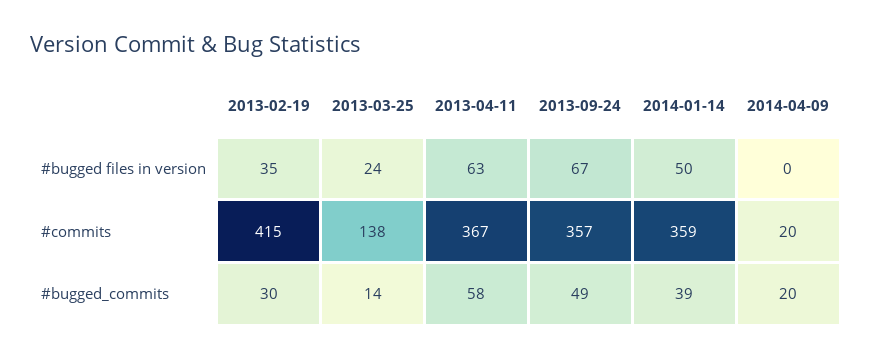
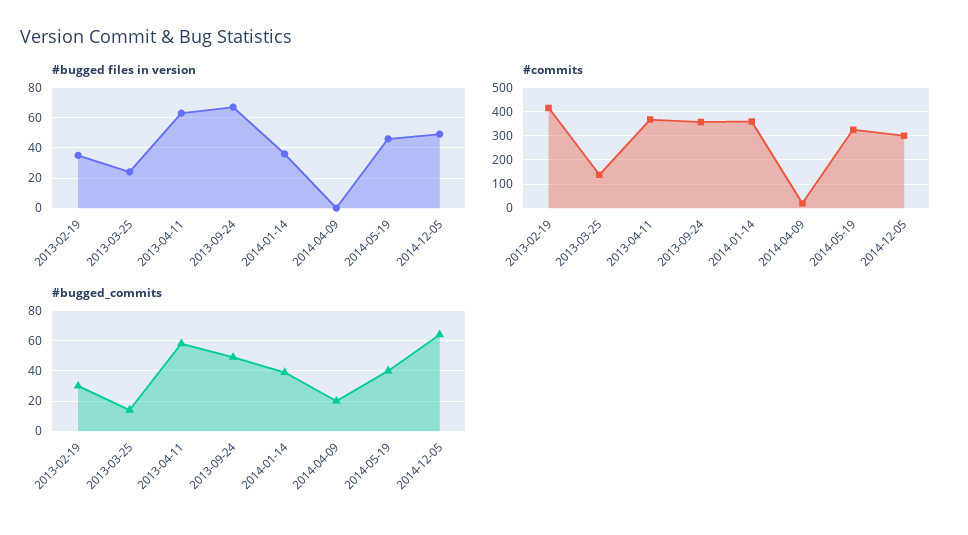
#bugged files in version, 2014-01-14: 50 -> 35
#bugged files in version, 2014-05-19: none -> 45
#bugged files in version, 2014-12-05: none -> 50
#commits, 2014-05-19: none -> 325
#commits, 2014-12-05: none -> 300
#bugged_commits, 2014-05-19: none -> 40
#bugged_commits, 2014-12-05: none -> 65

